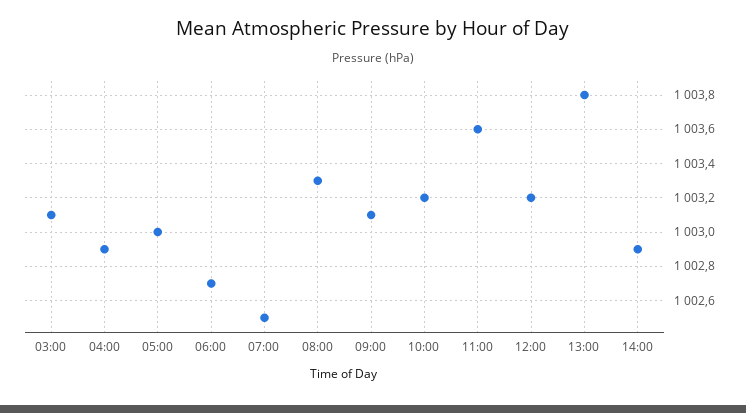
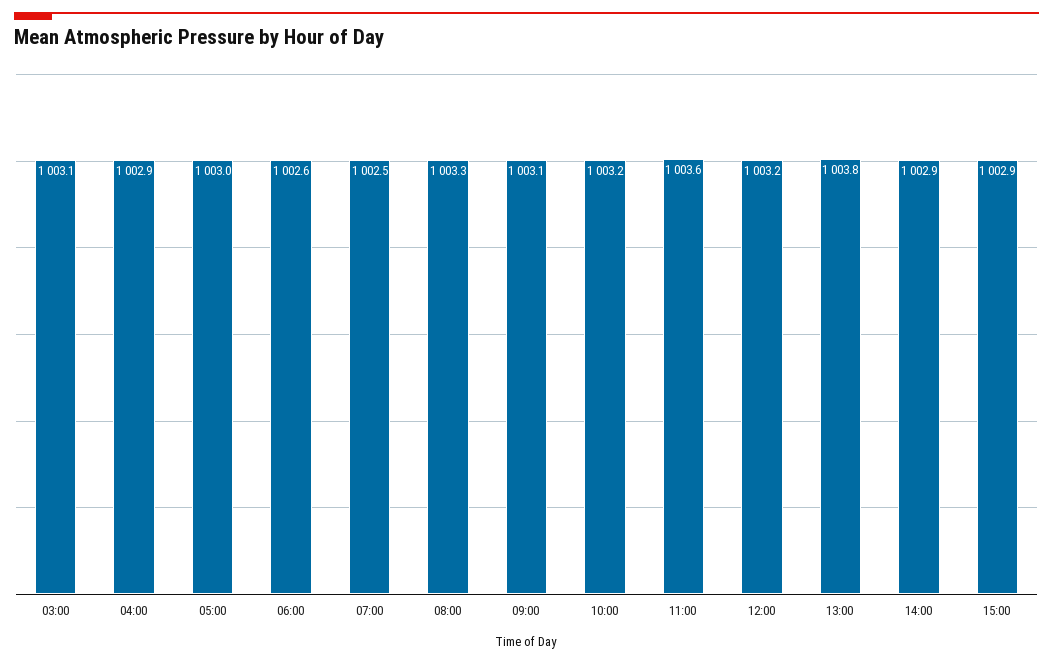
06:00: 1002.7 -> 1002.6
15:00: none -> 1002.9

